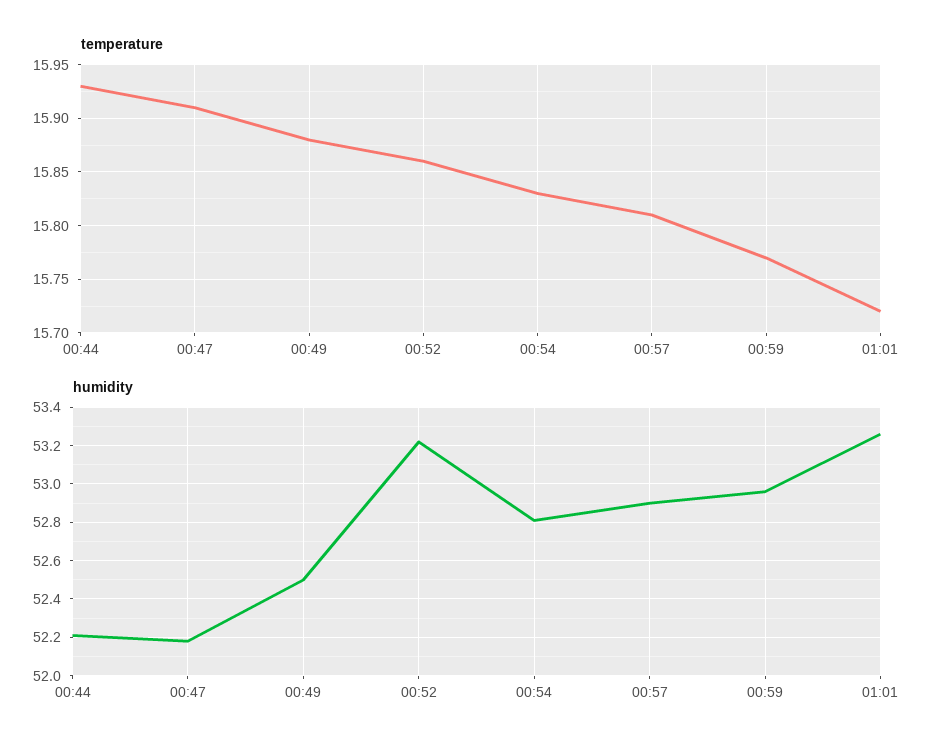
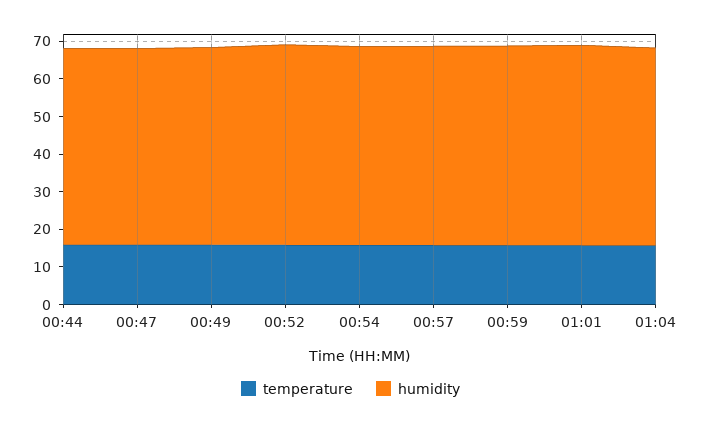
temperature, 01:04: none -> 15
humidity, 01:04: none -> 52.5

